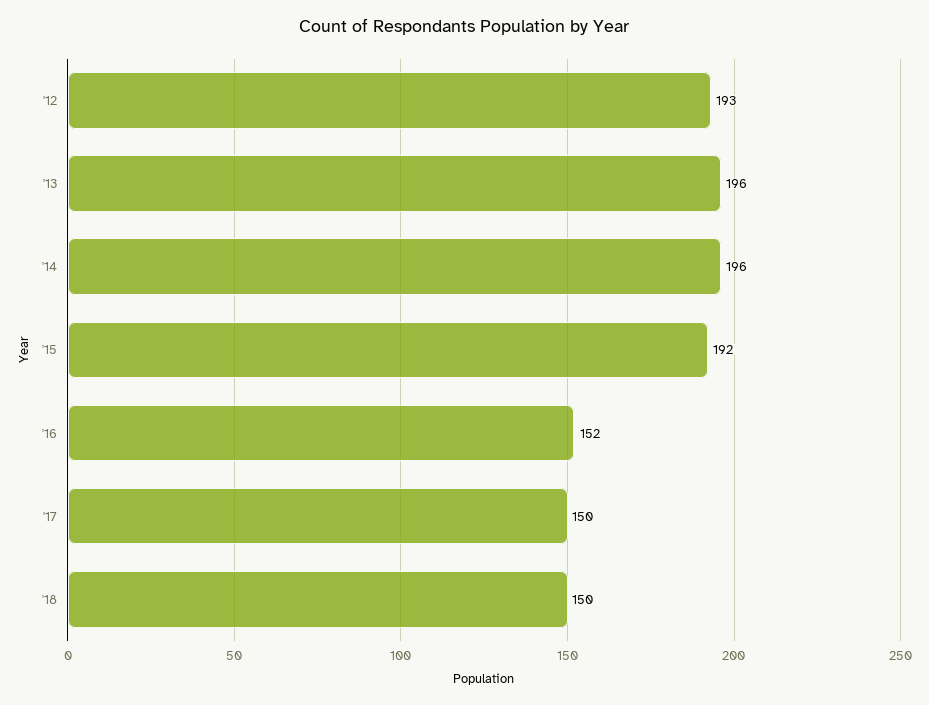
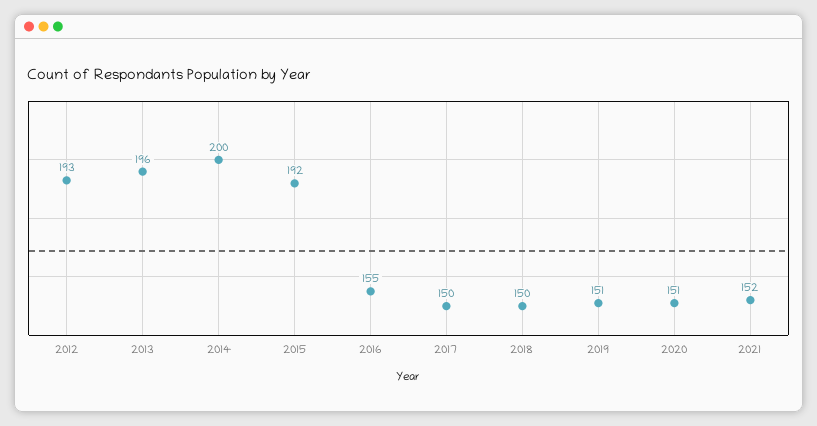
'14: 196 -> 200
'16: 152 -> 155
2019: none -> 151
2020: none -> 151
2021: none -> 152

